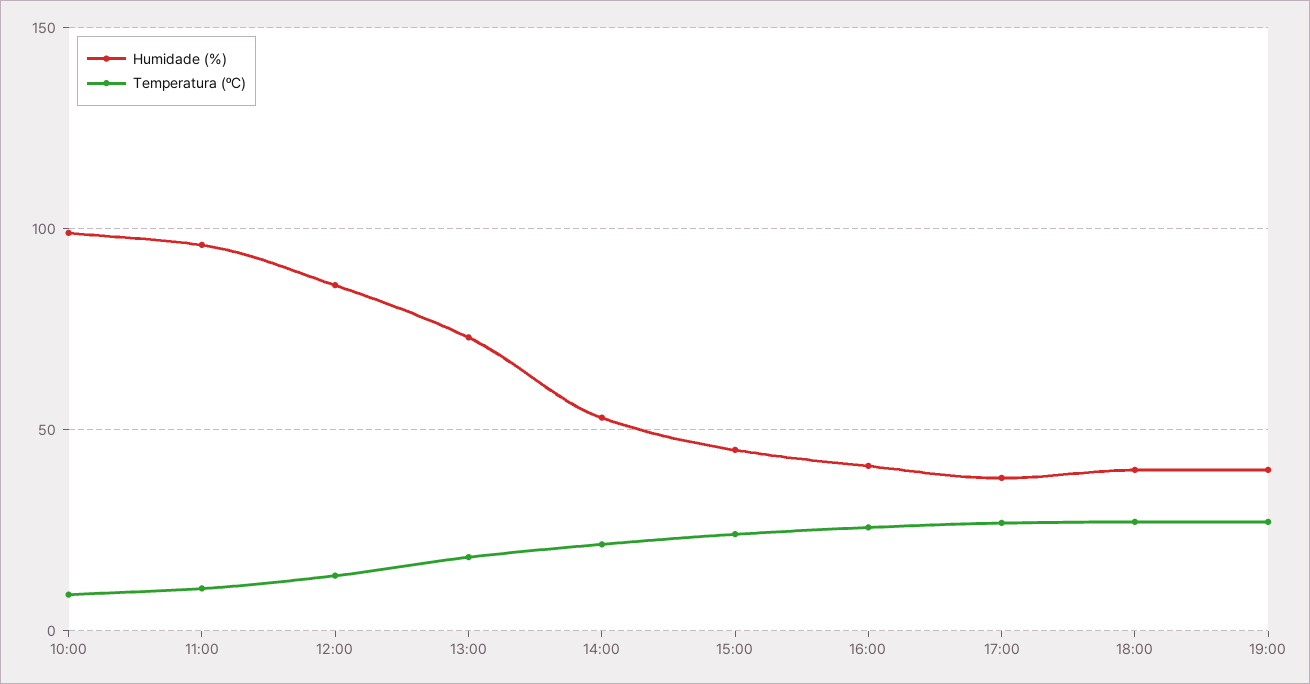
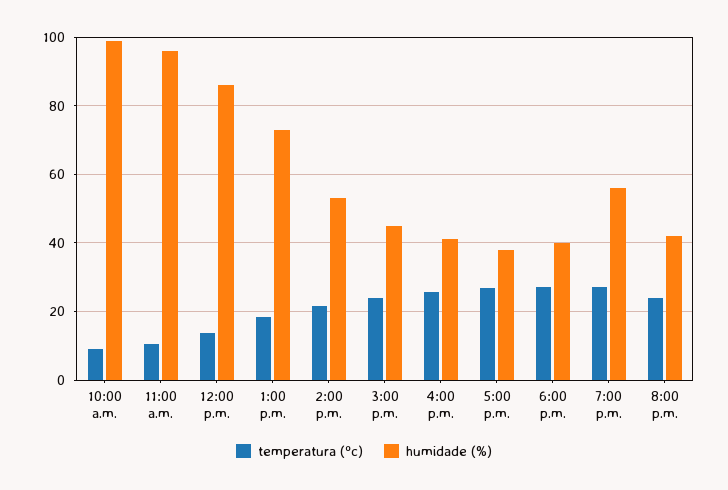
Humidade (%), 19:00: 40 -> 56
Temperatura (ºC), 8:00 p.m.: none -> 24
Humidade (%), 8:00 p.m.: none -> 42

